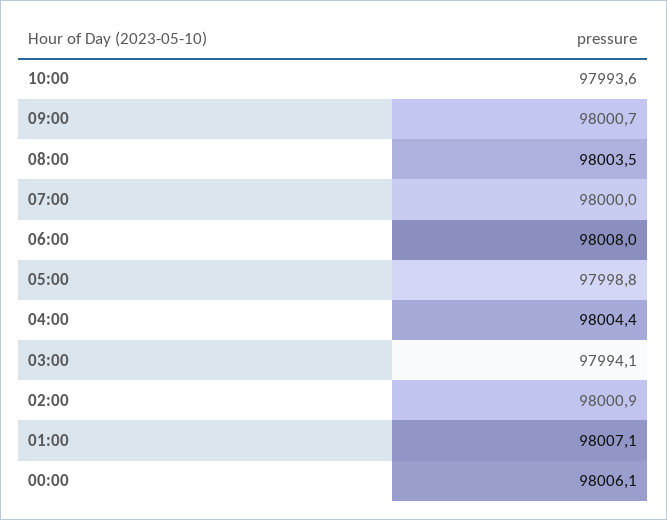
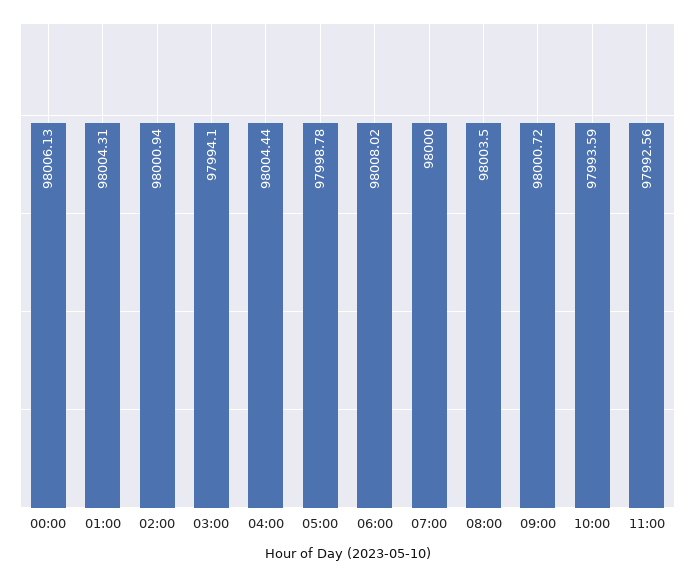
01:00: 98007.1 -> 98004.31
11:00: none -> 97992.56

